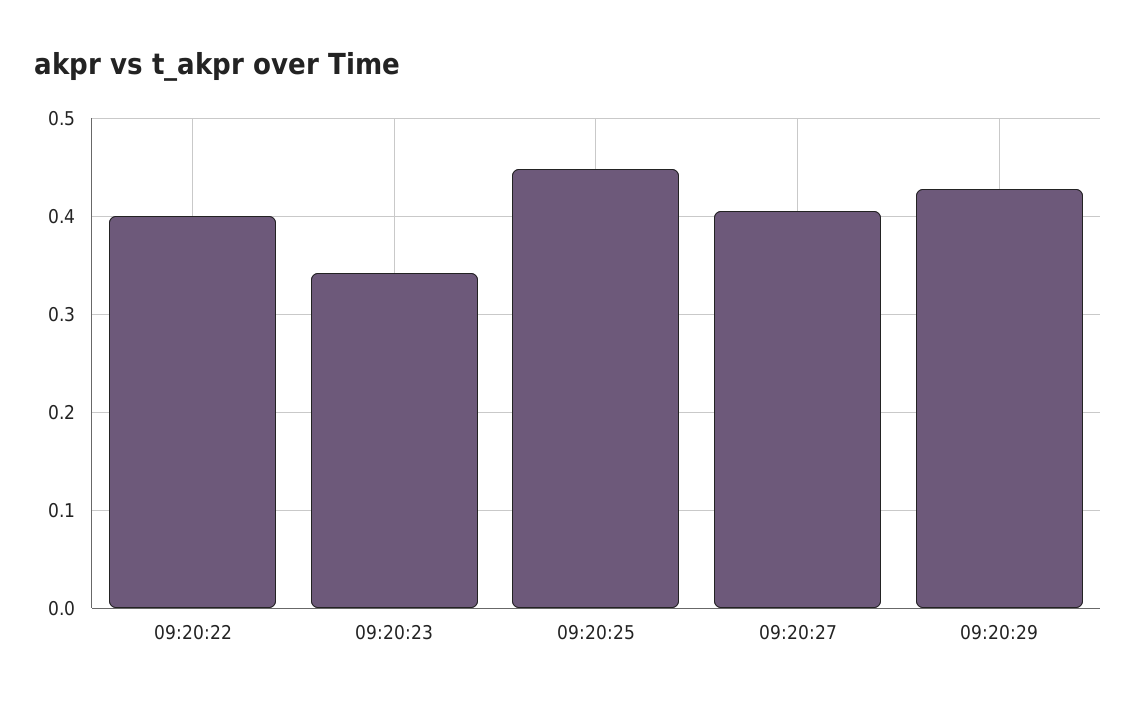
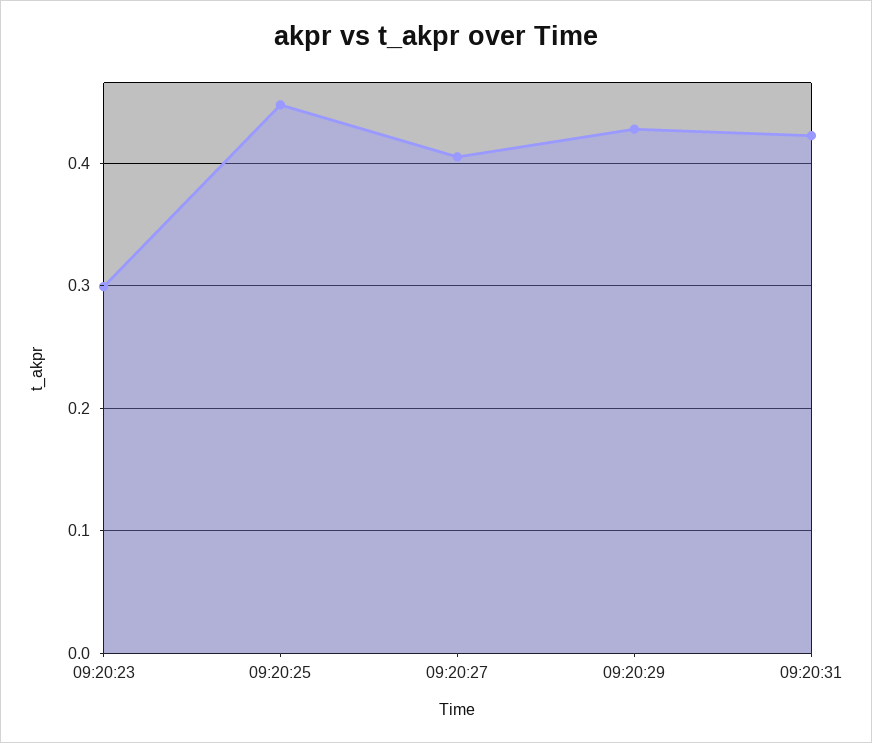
09:20:22: 0.4 -> none
09:20:23: 0.34 -> 0.3
09:20:31: none -> 0.42

